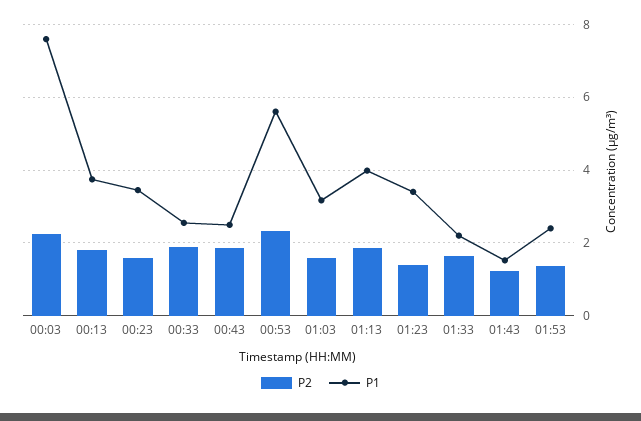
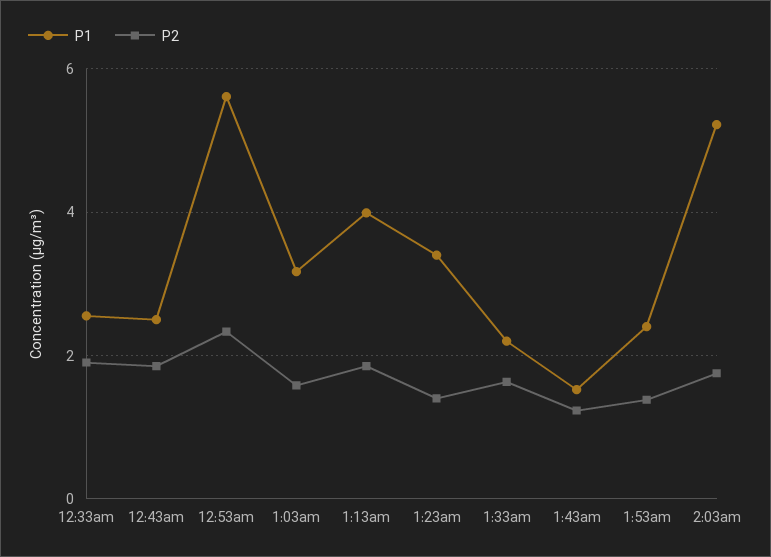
P2, 00:03: 2.2 -> none
P1, 00:03: 7.6 -> none
P2, 00:13: 1.8 -> none
P1, 00:13: 3.8 -> none
P2, 00:23: 1.6 -> none
P1, 00:23: 3.4 -> none
P1, 2:03am: none -> 5.2
P2, 2:03am: none -> 1.8

